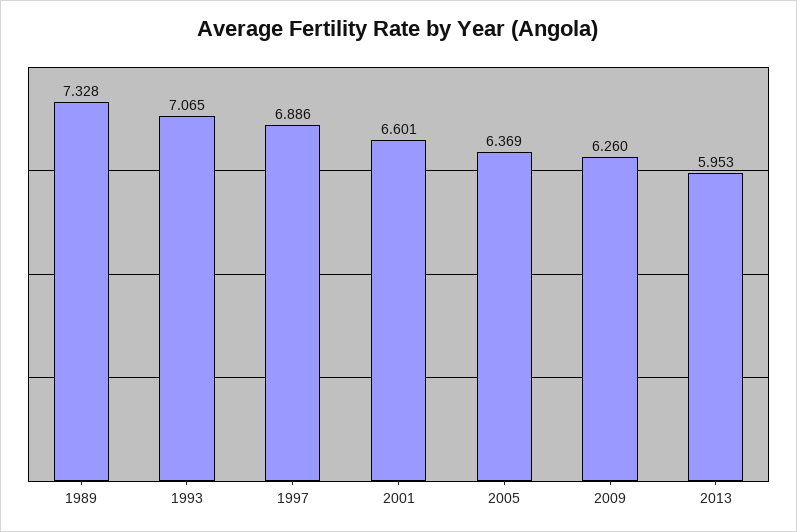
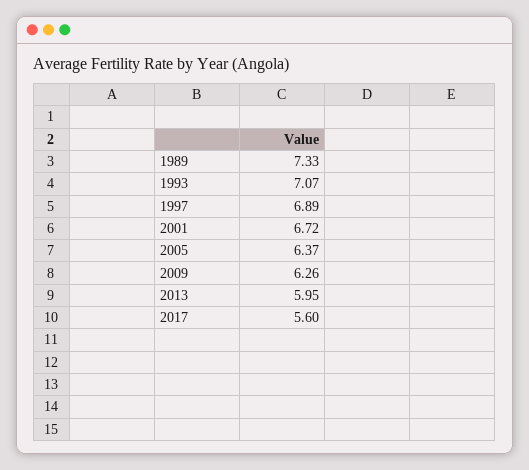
2001: 6.601 -> 6.72
2017: none -> 5.6

